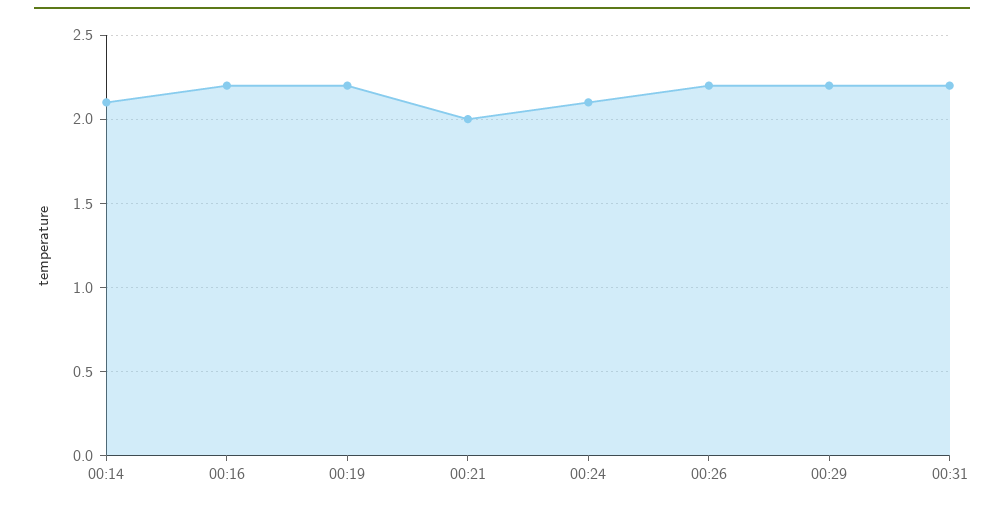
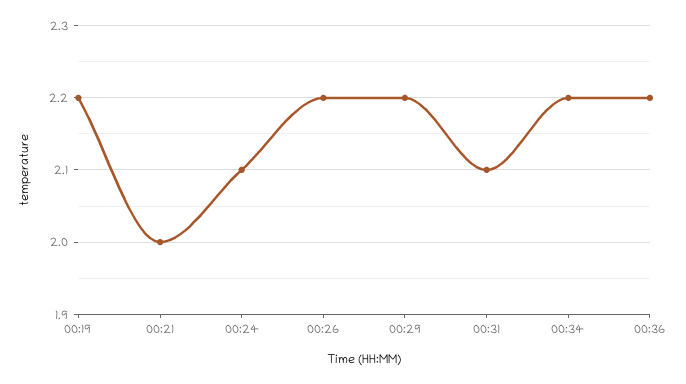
00:14: 2.1 -> none
00:16: 2.2 -> none
00:31: 2.2 -> 2.1
00:34: none -> 2.2
00:36: none -> 2.2

